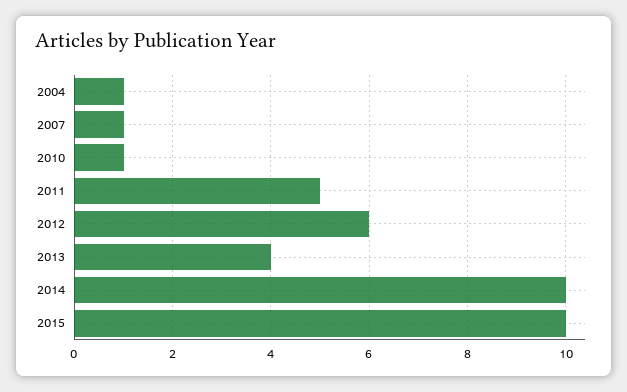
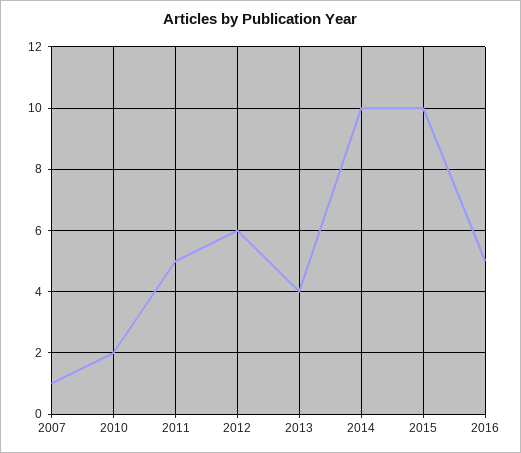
2004: 1 -> none
2010: 1 -> 2
2016: none -> 5

